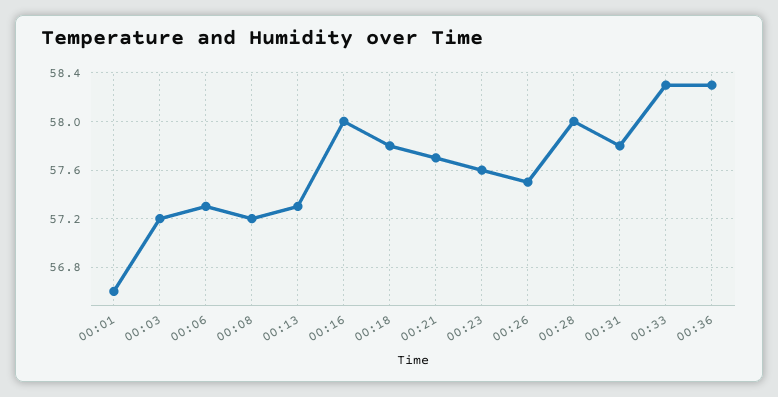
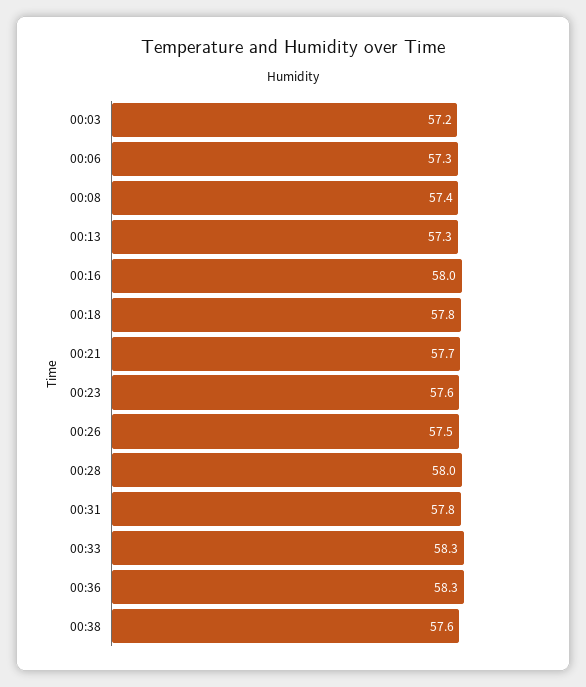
00:01: 56.6 -> none
00:08: 57.2 -> 57.4
00:38: none -> 57.6

